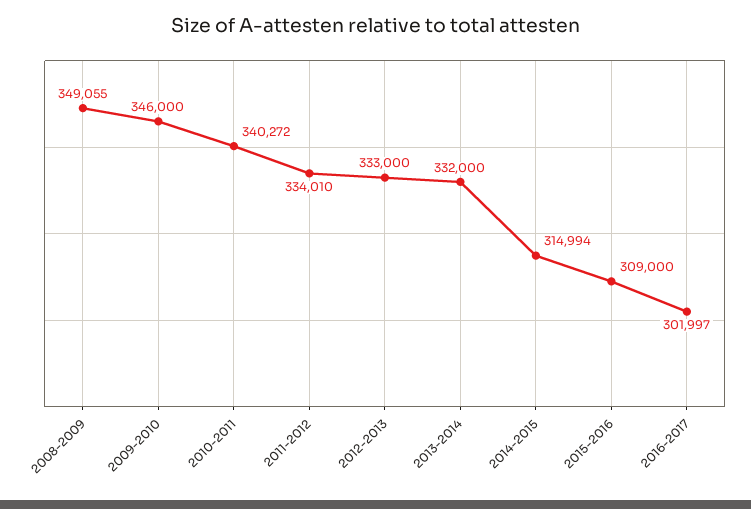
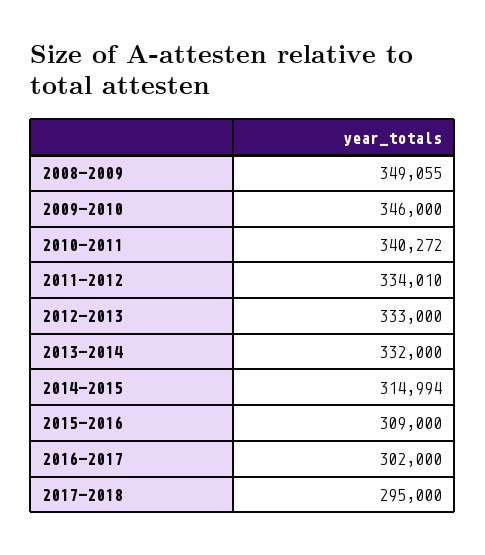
2016-2017: 301997 -> 302000
2017-2018: none -> 295000

